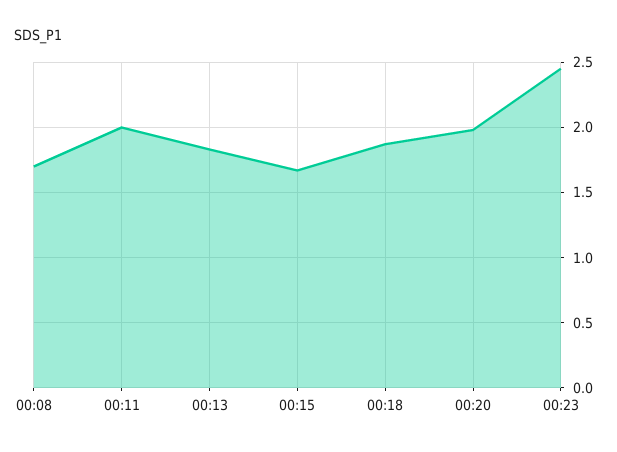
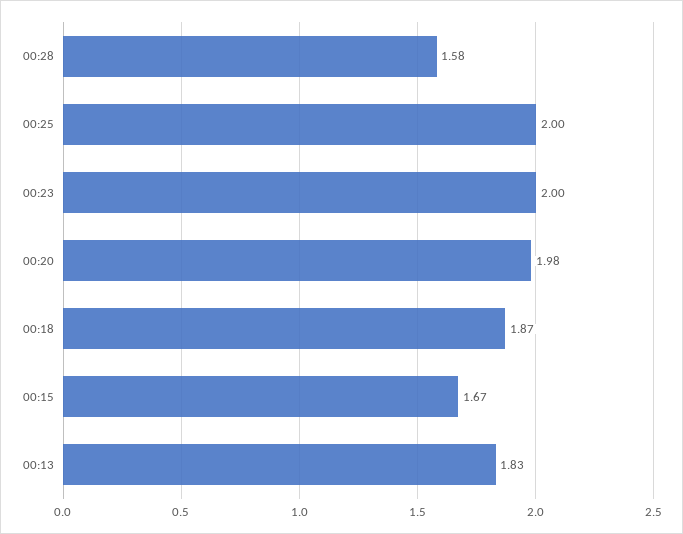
00:08: 1.7 -> none
00:11: 2 -> none
00:23: 2.45 -> 2
00:28: none -> 1.58
00:25: none -> 2

